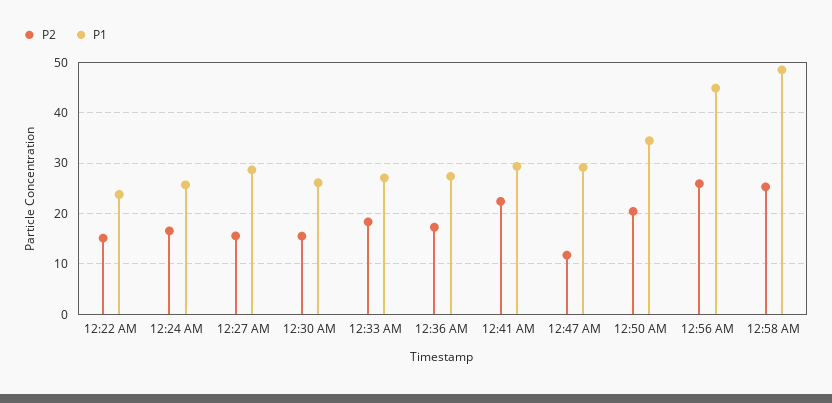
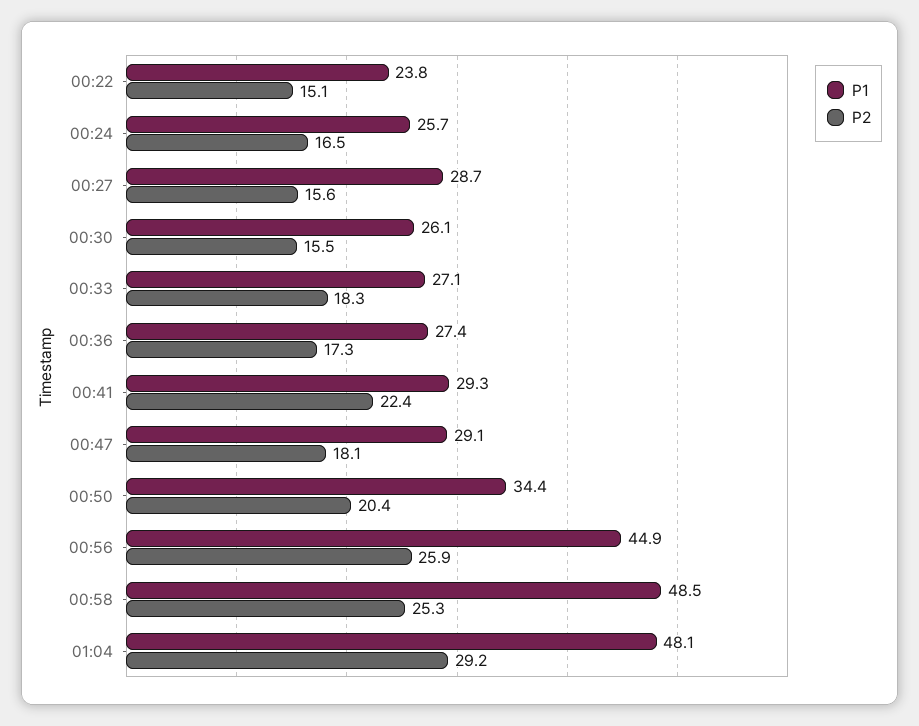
P2, 12:47 AM: 12 -> 18.1
P1, 01:04: none -> 48.1
P2, 01:04: none -> 29.2

